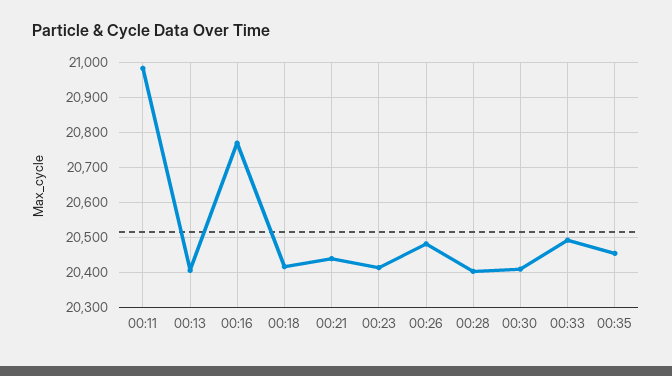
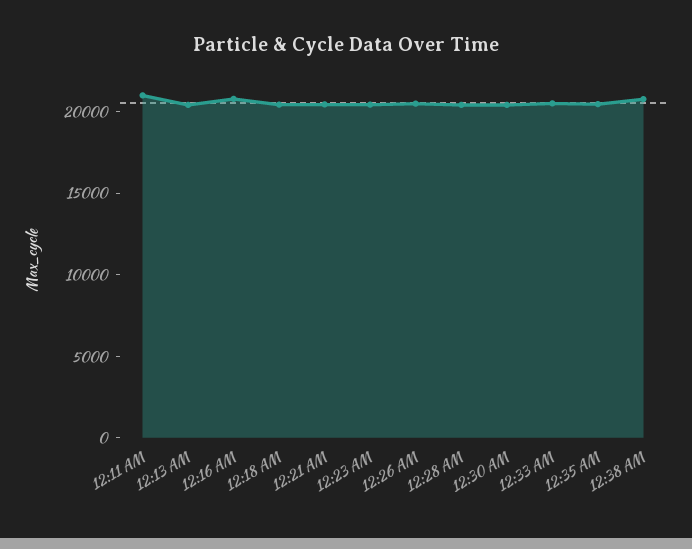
12:38 AM: none -> 21000

